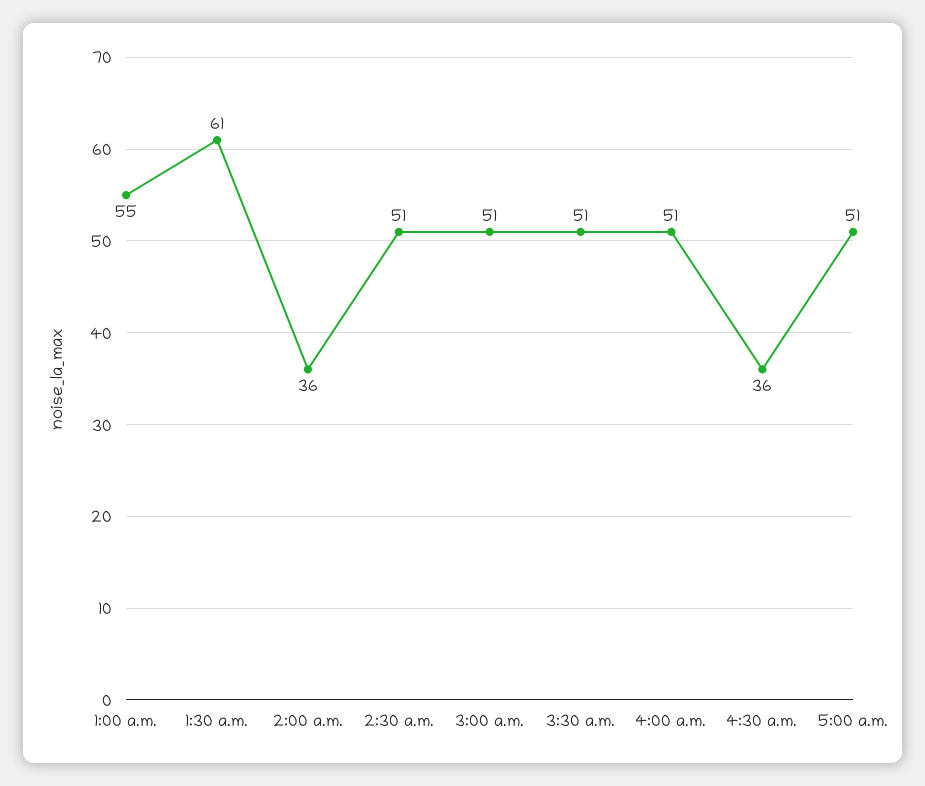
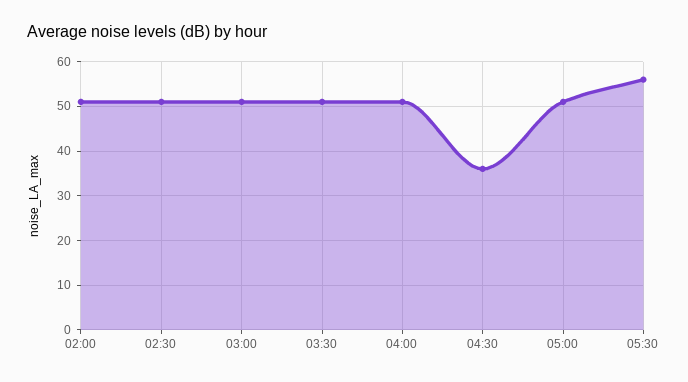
1:00 a.m.: 55 -> none
1:30 a.m.: 61 -> none
2:00 a.m.: 36 -> 50
05:30: none -> 55

